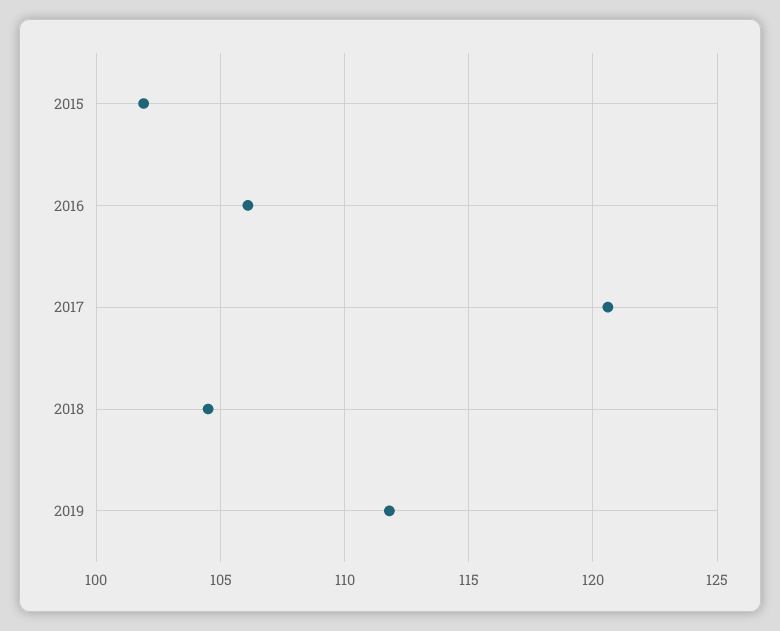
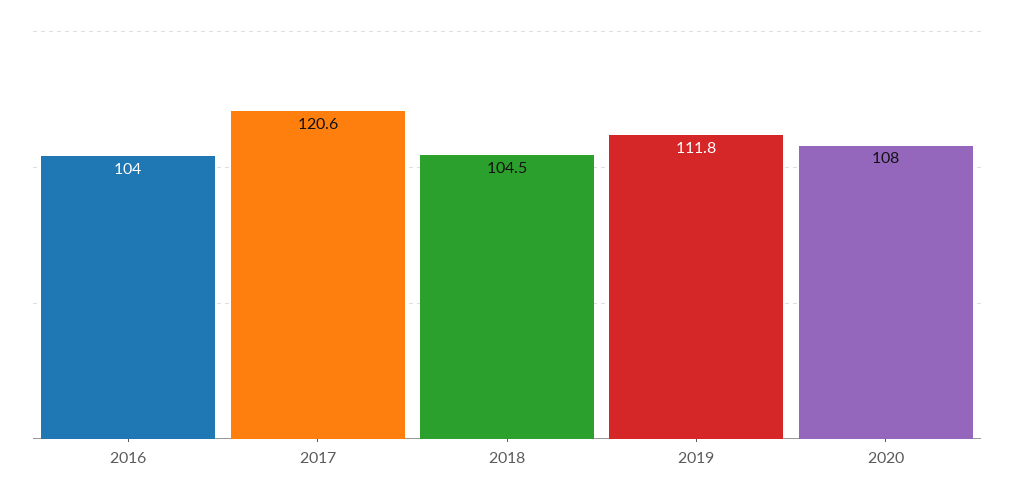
2015: 102 -> none
2016: 106 -> 104
2020: none -> 108

